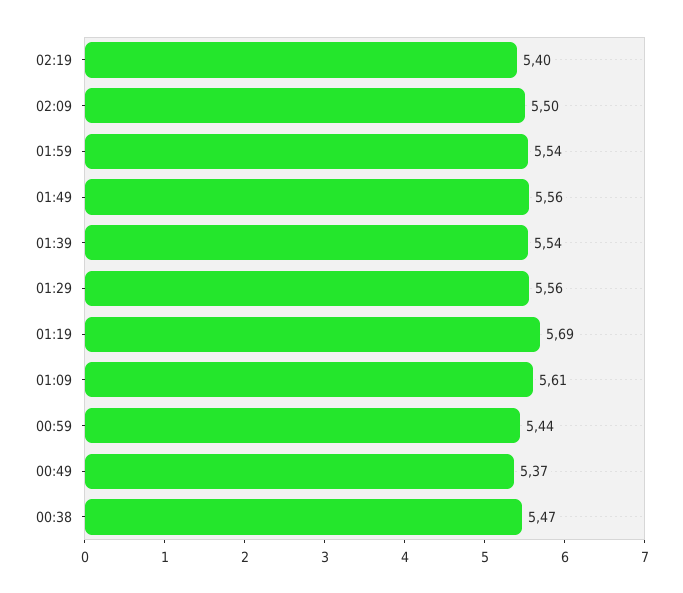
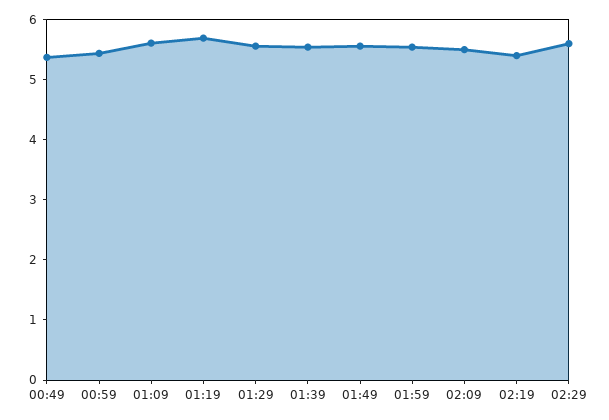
00:38: 5.47 -> none
02:29: none -> 5.6

